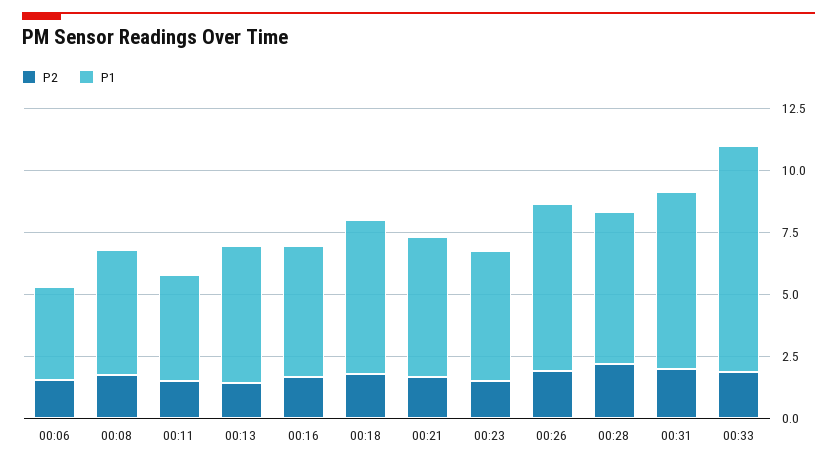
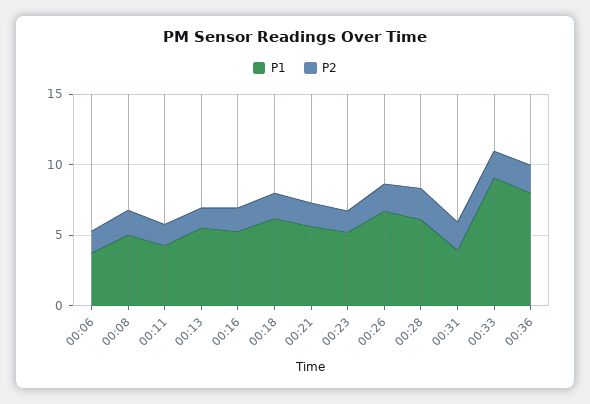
P1, 00:31: 7 -> 4
P1, 00:36: none -> 8
P2, 00:36: none -> 2

